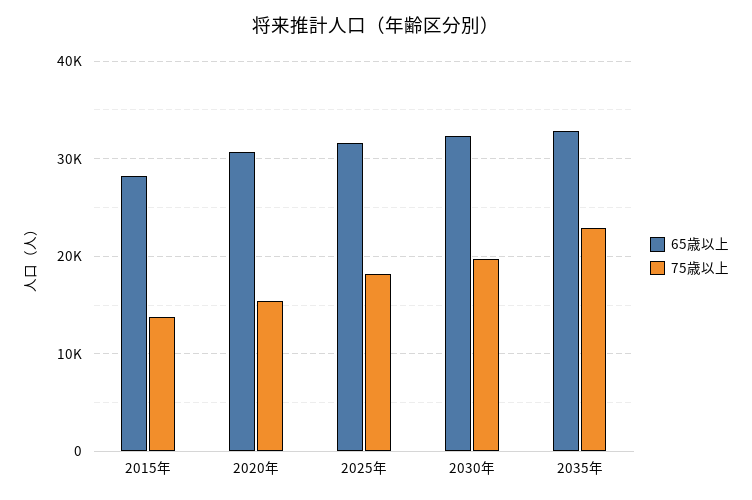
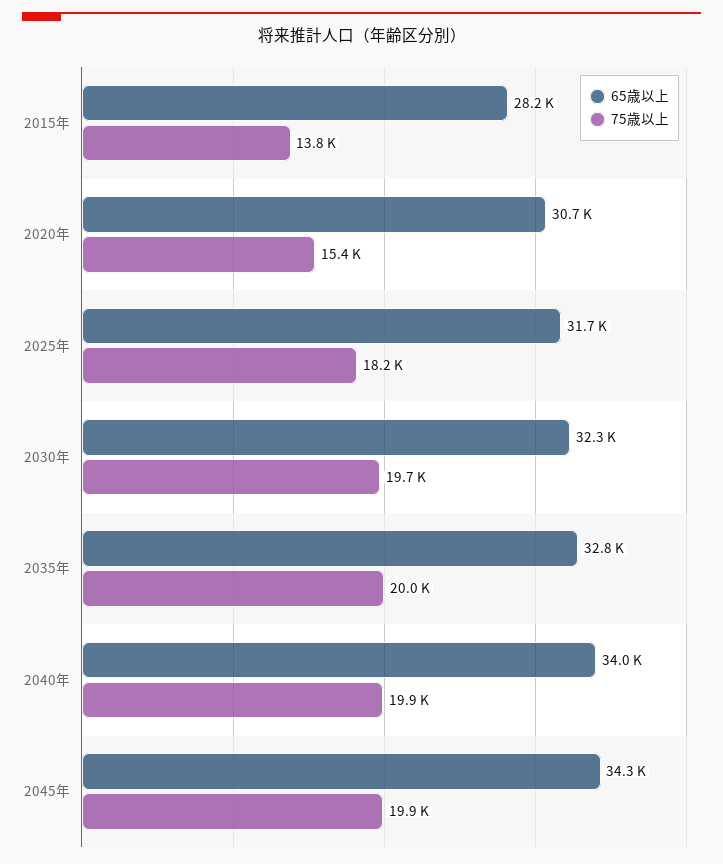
75歳以上, 2035年: 23000 -> 20000
65歳以上, 2040年: none -> 34000
75歳以上, 2040年: none -> 19900
65歳以上, 2045年: none -> 34300
75歳以上, 2045年: none -> 19900

